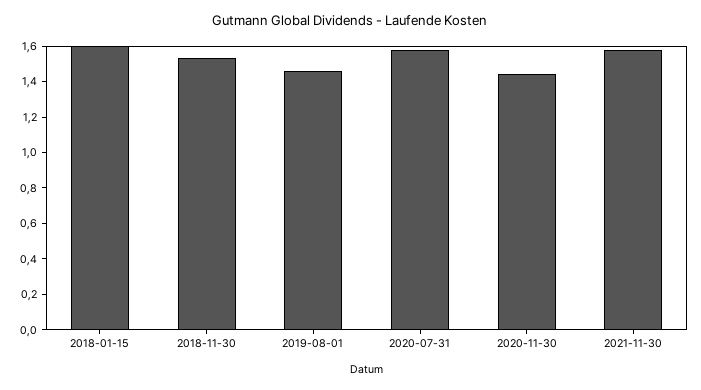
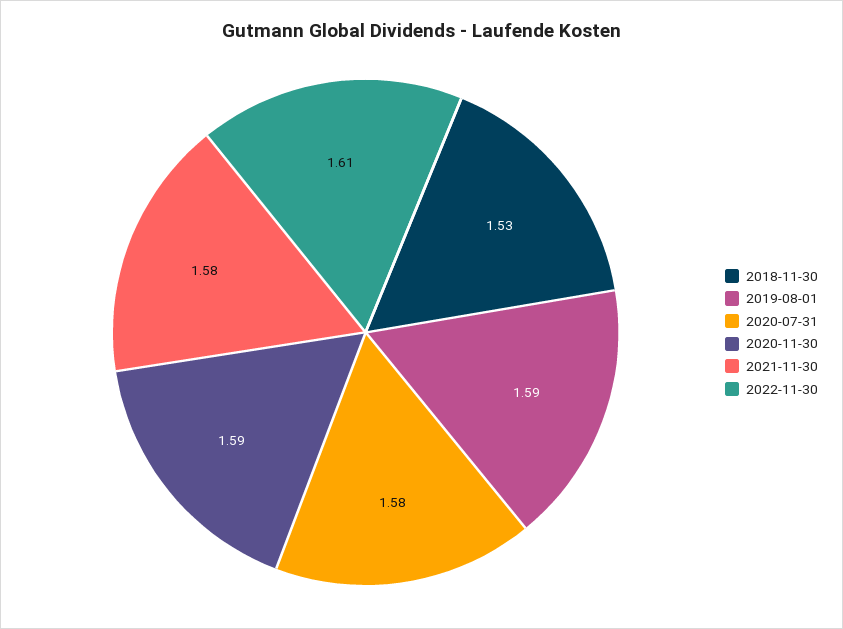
2018-01-15: 1.6 -> none
2019-08-01: 1.45 -> 1.59
2020-11-30: 1.45 -> 1.59
2022-11-30: none -> 1.61

